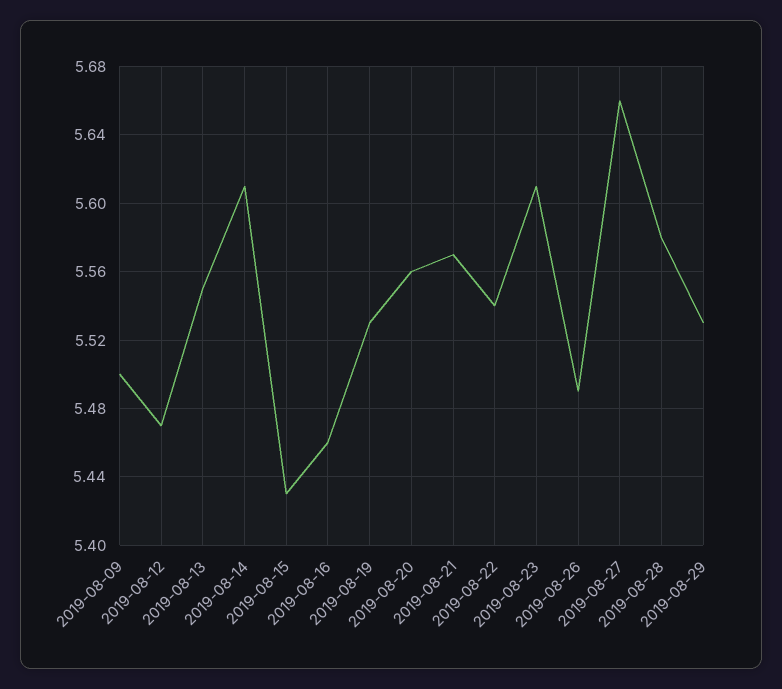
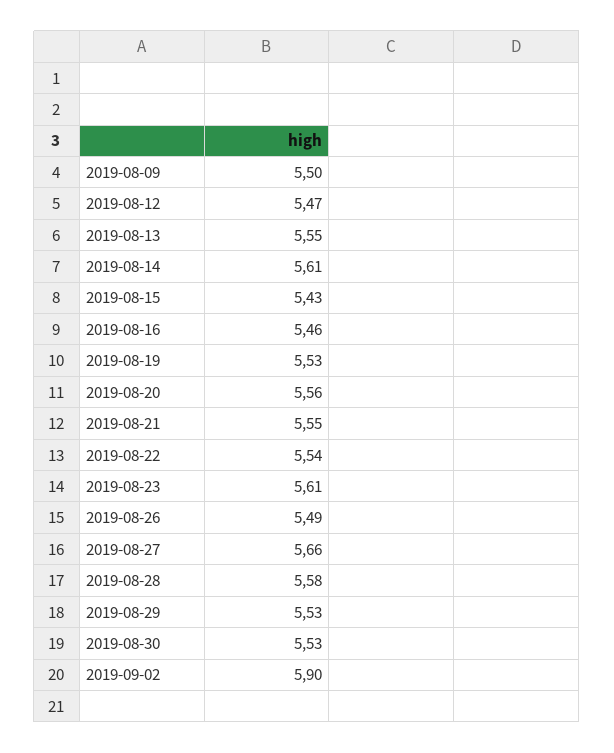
2019-08-21: 5.57 -> 5.55
2019-08-30: none -> 5.53
2019-09-02: none -> 5.9

